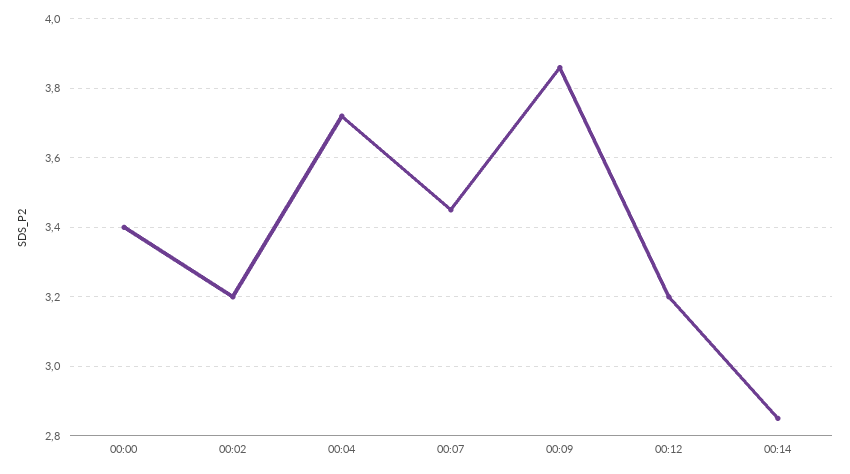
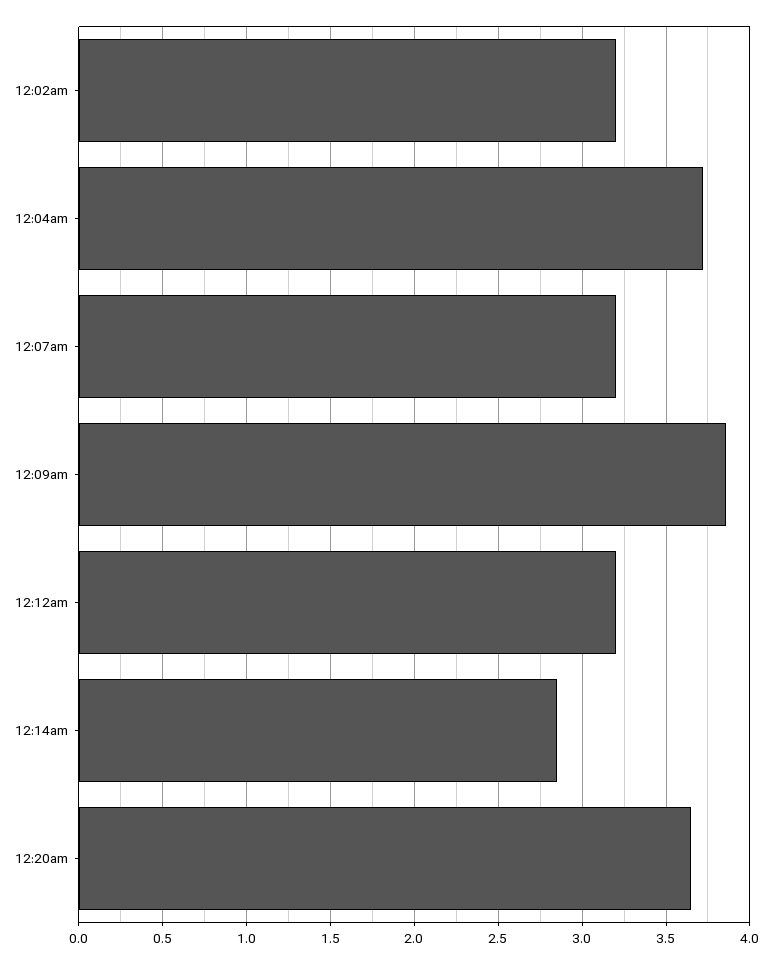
00:00: 3.4 -> none
00:07: 3.45 -> 3.2
12:20am: none -> 3.65

